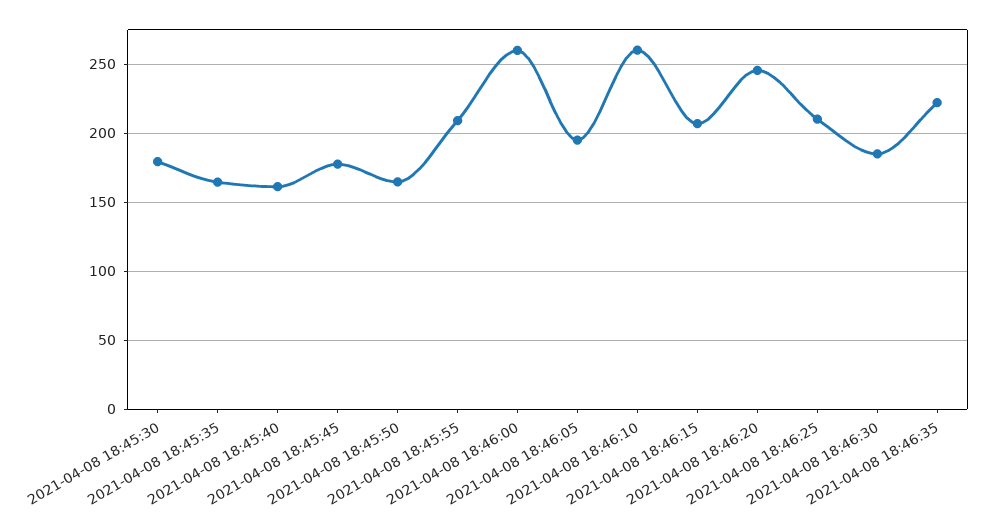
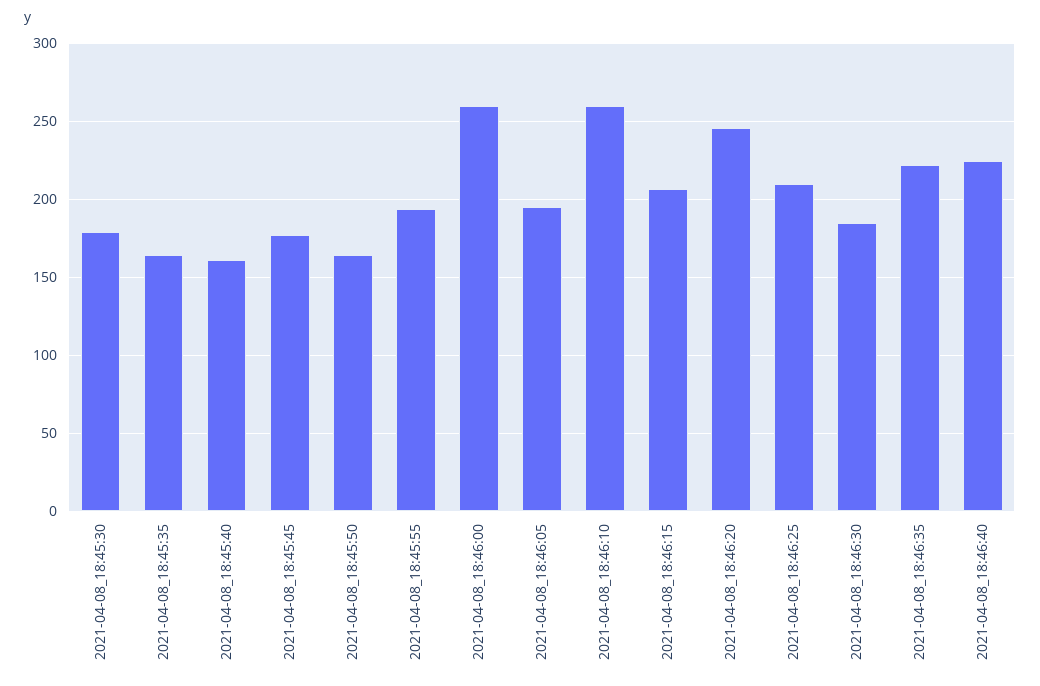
2021-04-08 18:45:55: 210 -> 195
2021-04-08_18:46:40: none -> 225

